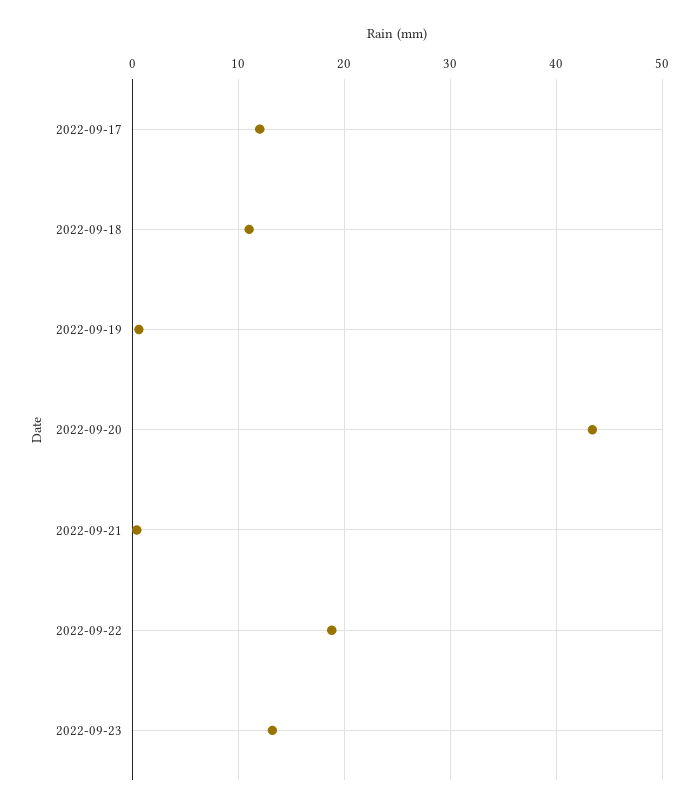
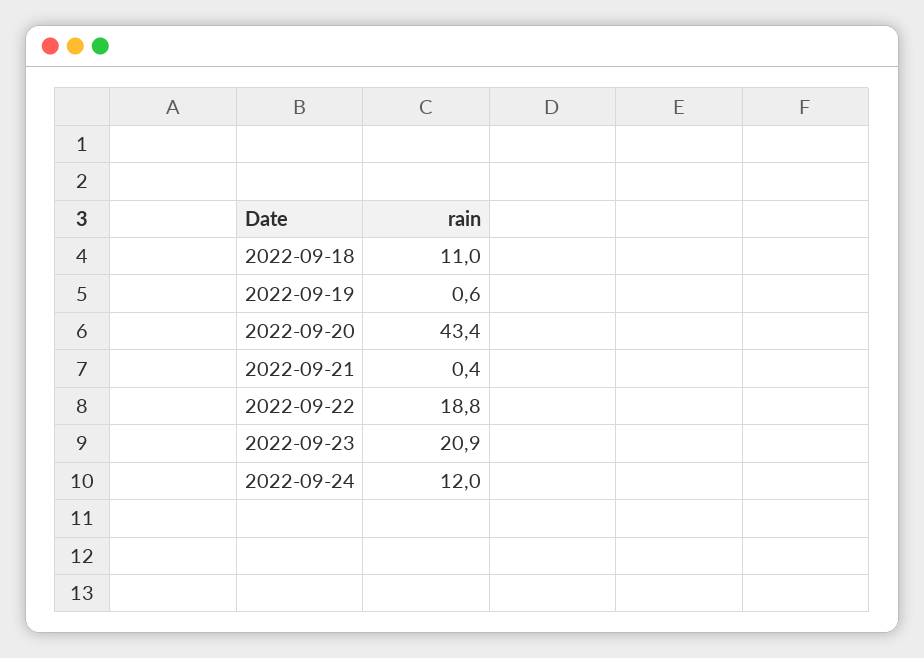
2022-09-17: 12 -> none
2022-09-23: 13 -> 20.9
2022-09-24: none -> 12

